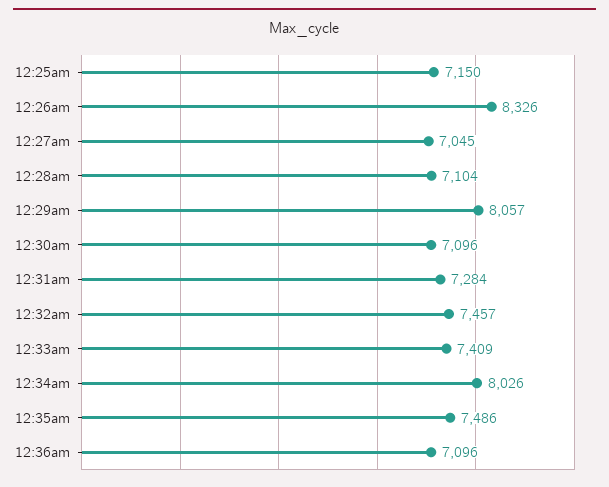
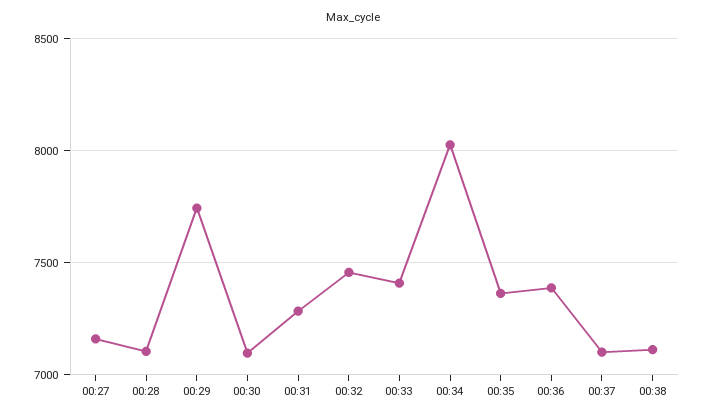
12:25am: 7150 -> none
12:26am: 8326 -> none
12:27am: 7045 -> 7150
12:29am: 8057 -> 7750
12:35am: 7486 -> 7350
12:36am: 7096 -> 7400
00:37: none -> 7100
00:38: none -> 7100

